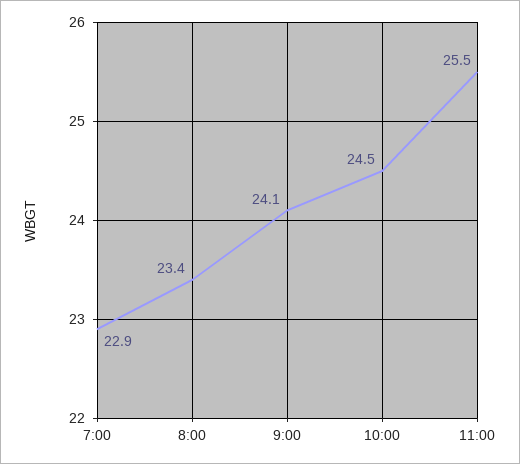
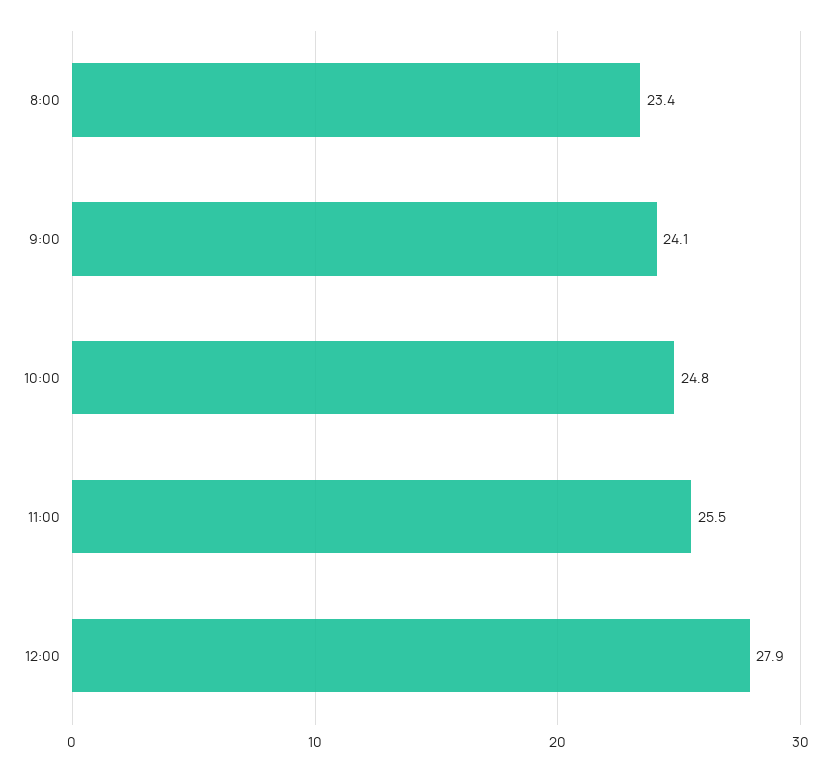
7:00: 22.9 -> none
10:00: 24.5 -> 24.8
12:00: none -> 27.9

